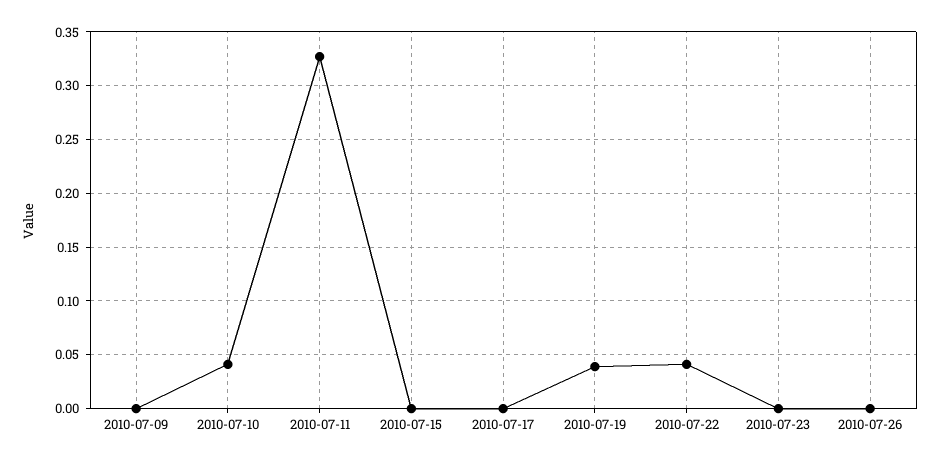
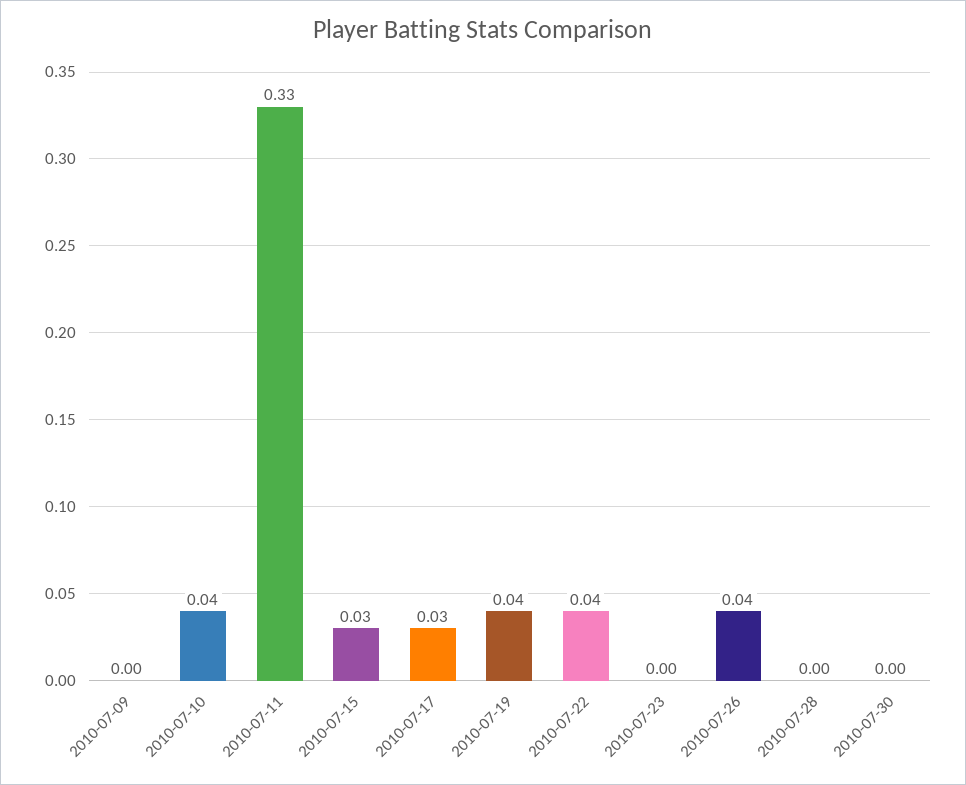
2010-07-15: 0 -> 0.03
2010-07-17: 0 -> 0.03
2010-07-26: 0 -> 0.04
2010-07-28: none -> 0
2010-07-30: none -> 0

